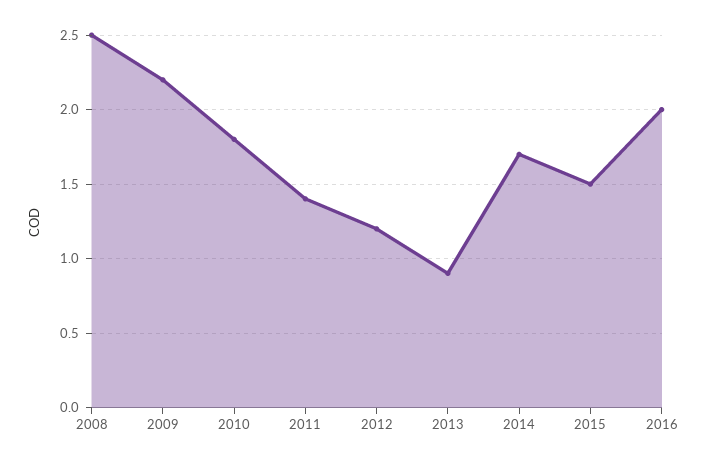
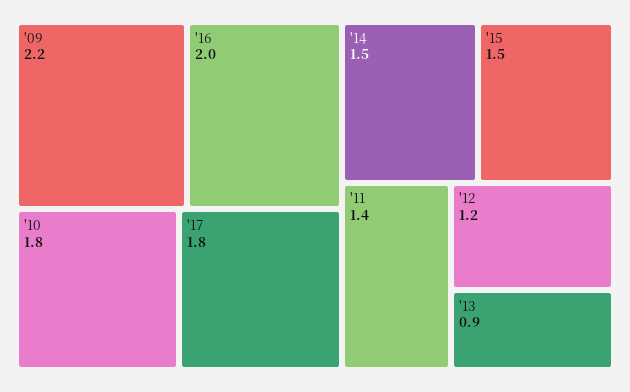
2008: 2.5 -> none
2014: 1.7 -> 1.5
'17: none -> 1.8

